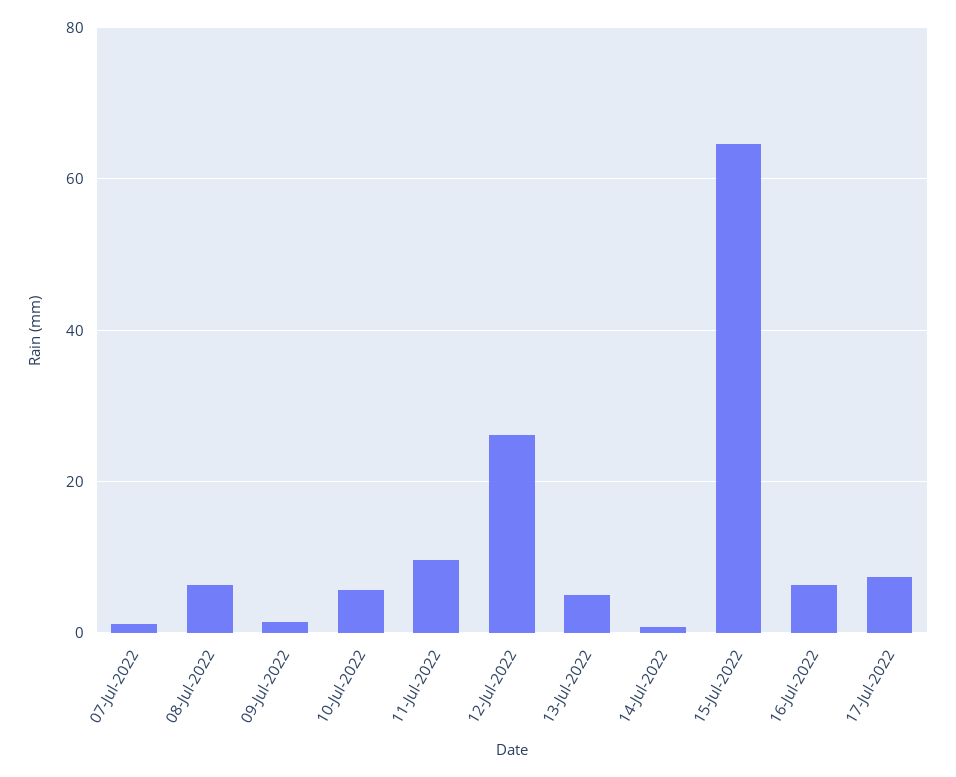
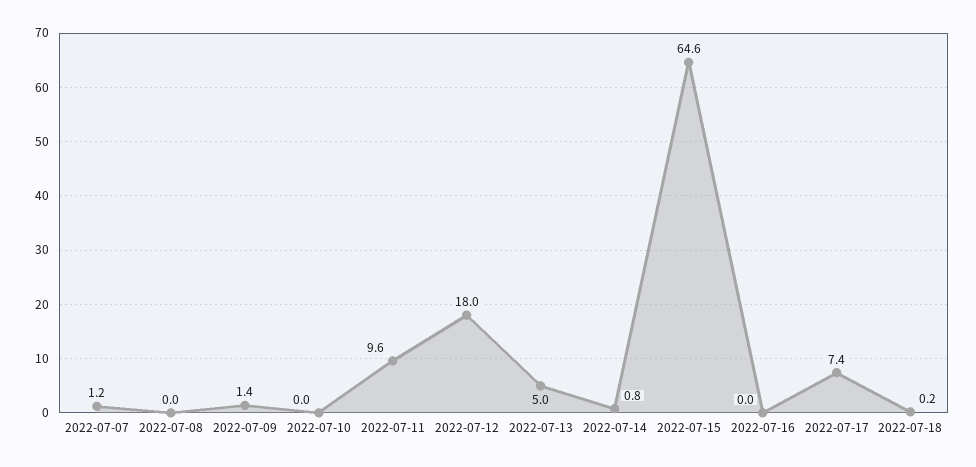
08-Jul-2022: 6 -> 0
10-Jul-2022: 6 -> 0
12-Jul-2022: 26 -> 18
16-Jul-2022: 6 -> 0
2022-07-18: none -> 0.2

